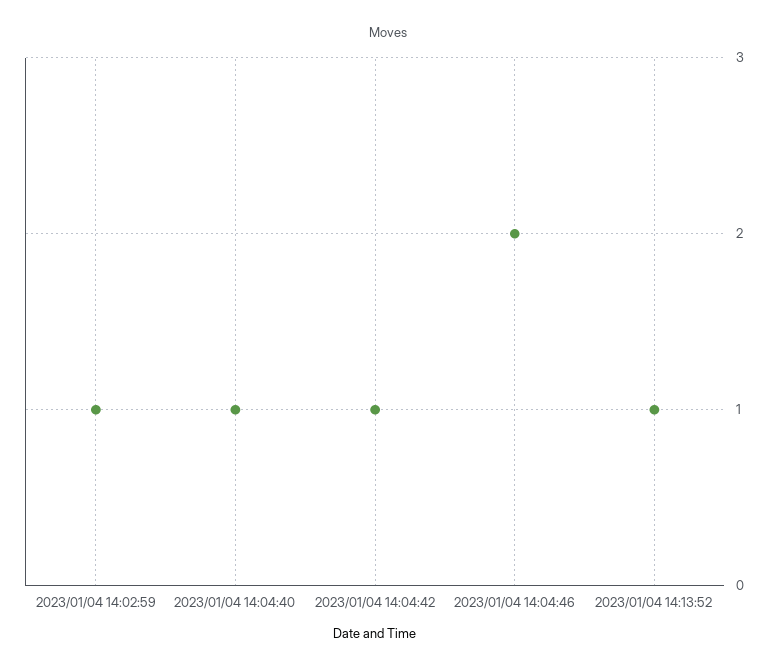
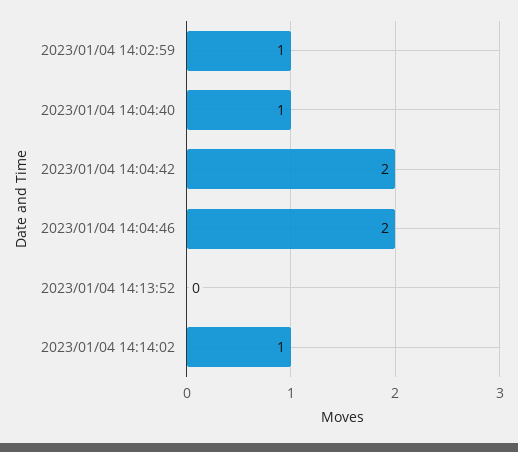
2023/01/04 14:04:42: 1 -> 2
2023/01/04 14:13:52: 1 -> 0
2023/01/04 14:14:02: none -> 1

